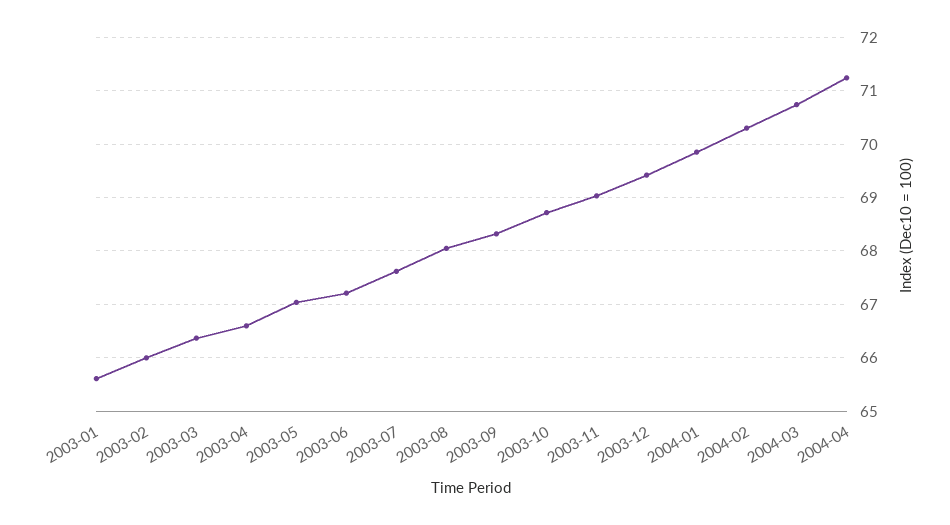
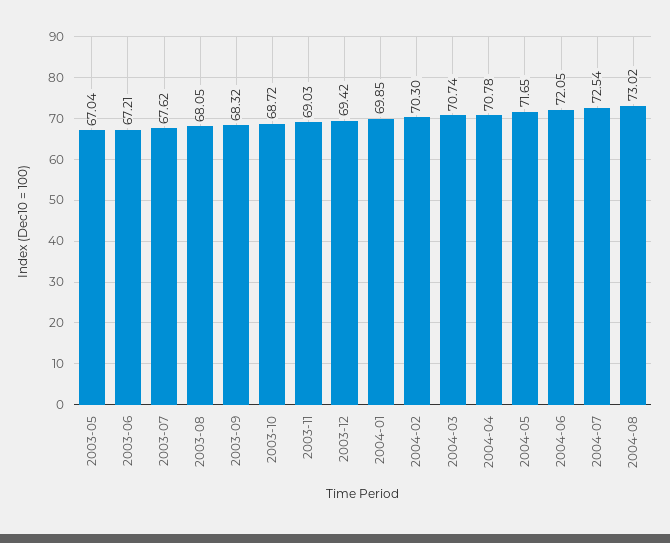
2003-01: 65.6 -> none
2003-02: 66 -> none
2003-03: 66.4 -> none
2003-04: 66.6 -> none
2004-04: 71.2 -> 70.78
2004-05: none -> 71.65
2004-06: none -> 72.05
2004-07: none -> 72.54
2004-08: none -> 73.02

